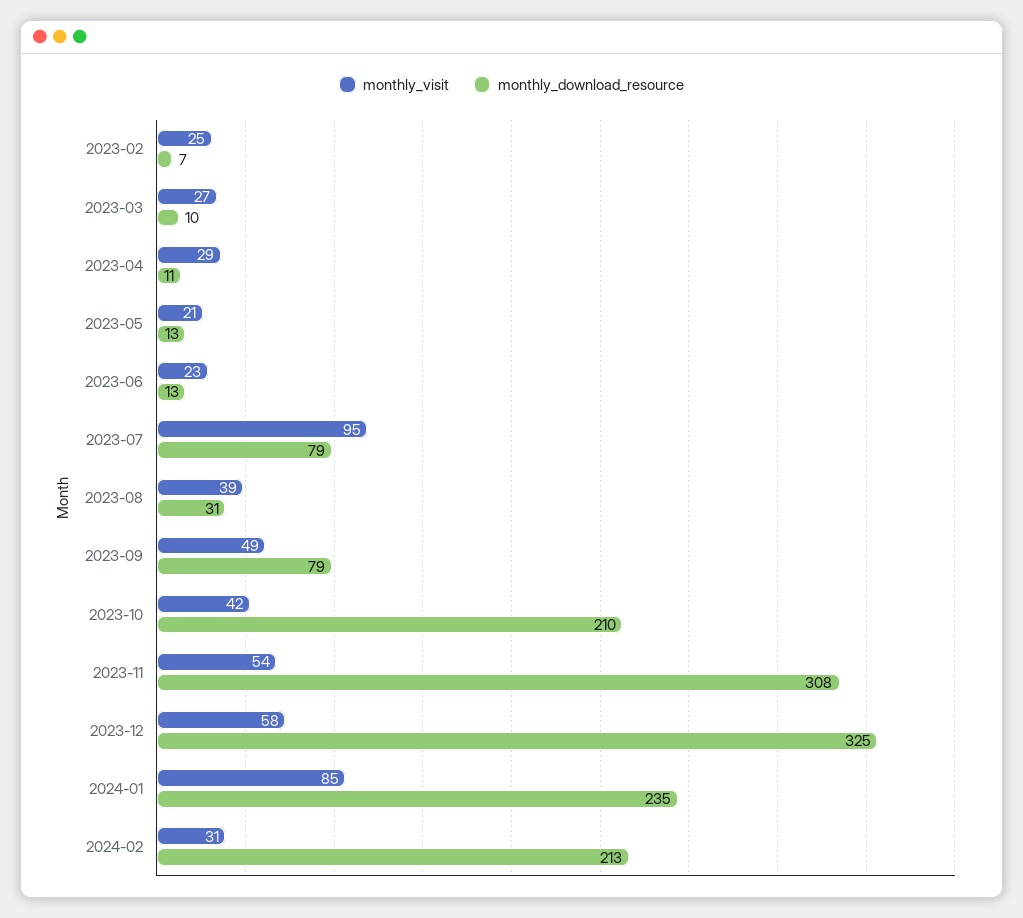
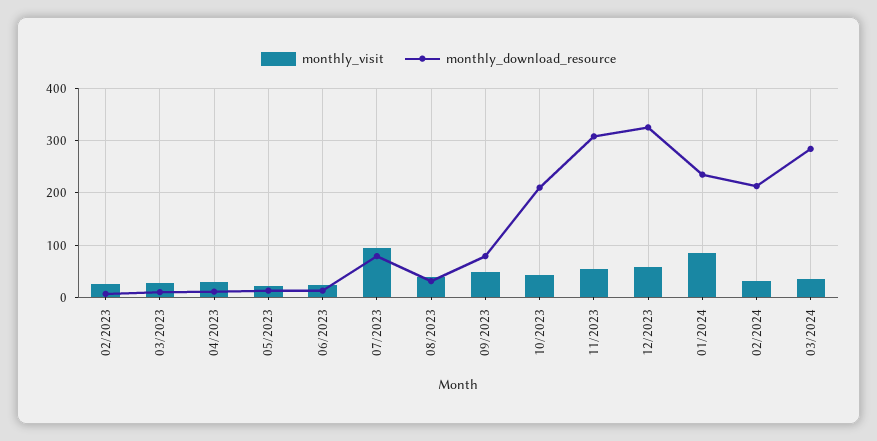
monthly_visit, 03/2024: none -> 40
monthly_download_resource, 03/2024: none -> 280

